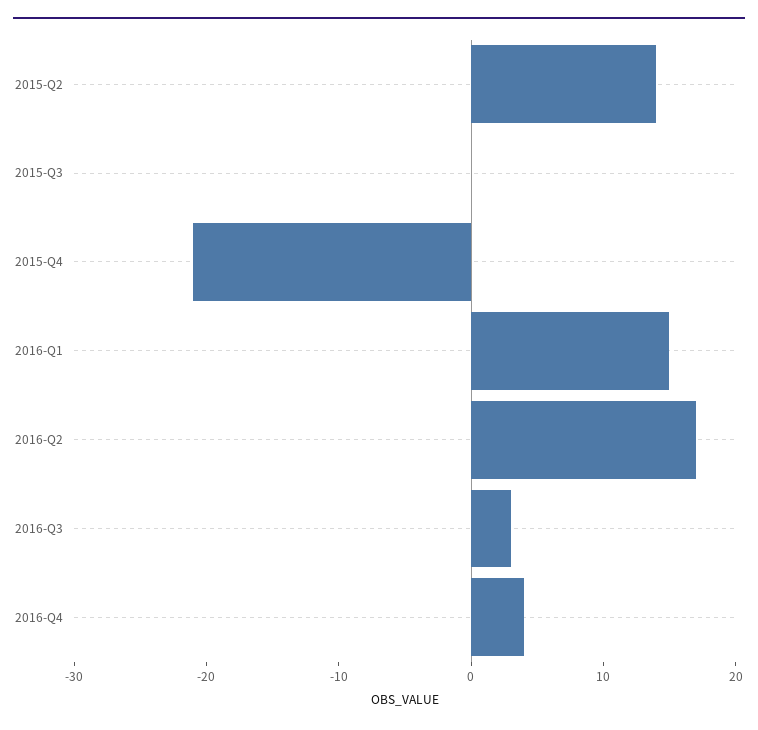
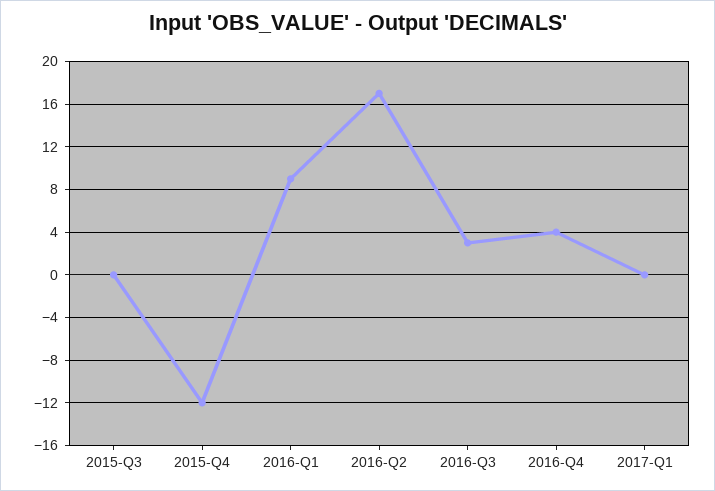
2015-Q2: 14 -> none
2015-Q4: -21 -> -12
2016-Q1: 15 -> 9
2017-Q1: none -> 0

